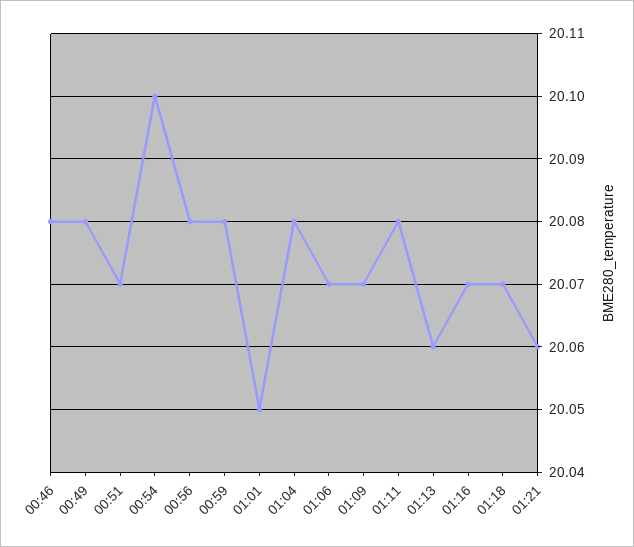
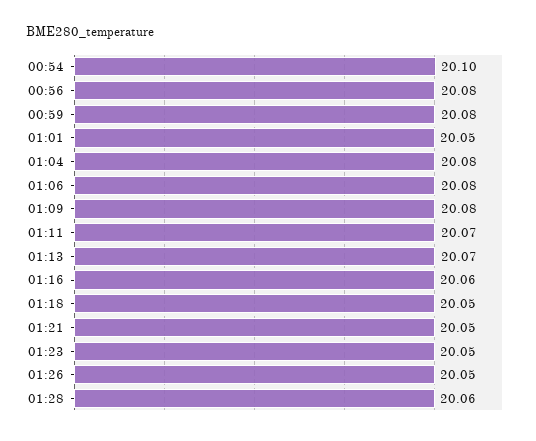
00:46: 20.08 -> none
00:49: 20.08 -> none
00:51: 20.07 -> none
01:06: 20.07 -> 20.08
01:09: 20.07 -> 20.08
01:11: 20.08 -> 20.07
01:13: 20.06 -> 20.07
01:16: 20.07 -> 20.06
01:18: 20.07 -> 20.05
01:21: 20.06 -> 20.05
01:23: none -> 20.05
01:26: none -> 20.05
01:28: none -> 20.06

